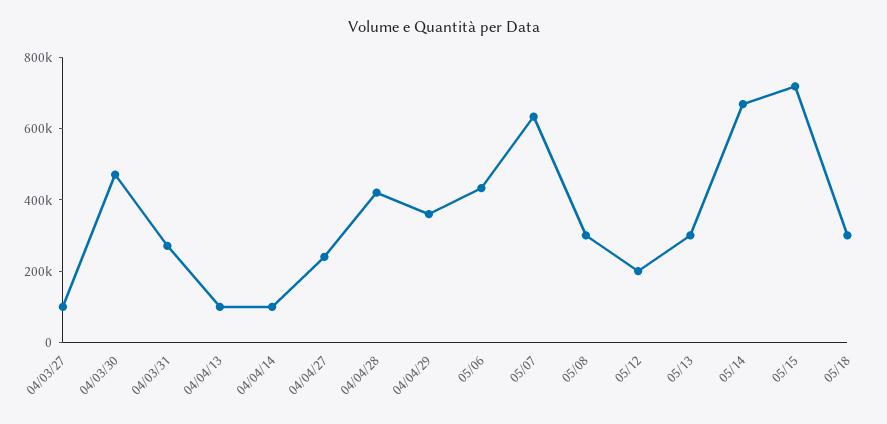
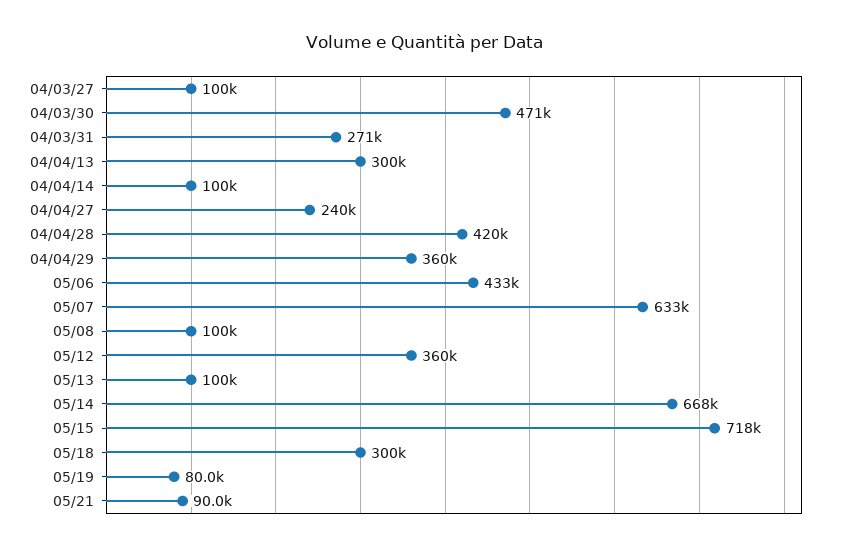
04/04/13: 100000 -> 300000
05/08: 300000 -> 100000
05/12: 200000 -> 360000
05/13: 300000 -> 100000
05/19: none -> 80000
05/21: none -> 90000

